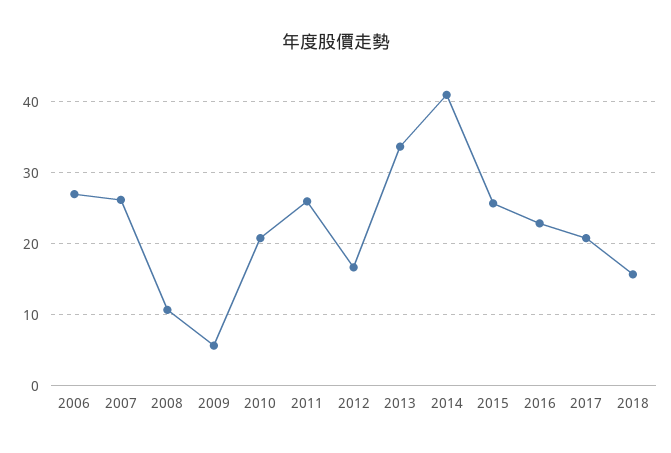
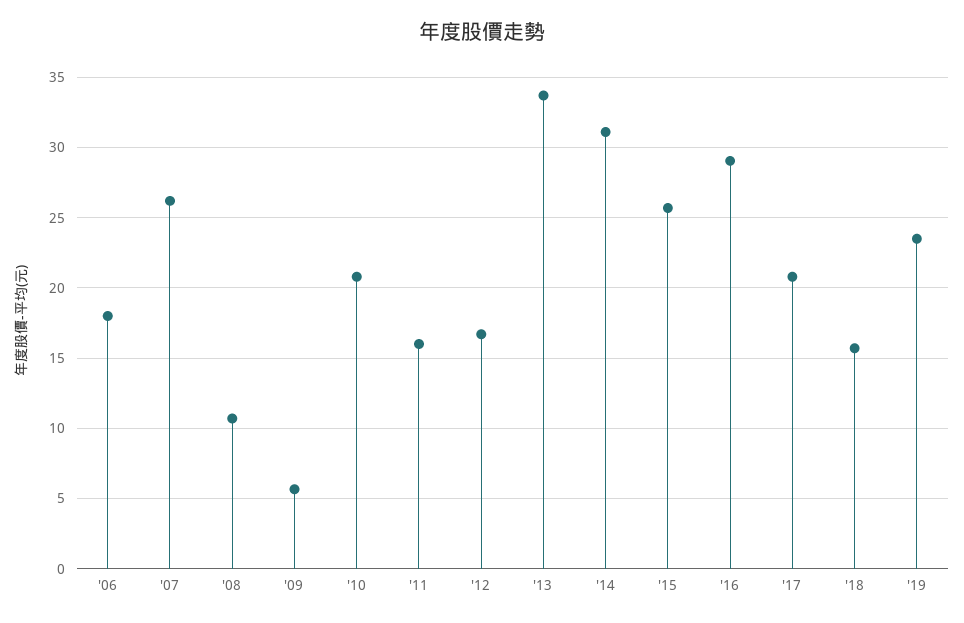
2006: 27 -> 18
2011: 26 -> 16
2014: 41 -> 31
2016: 23 -> 29
'19: none -> 23.5

